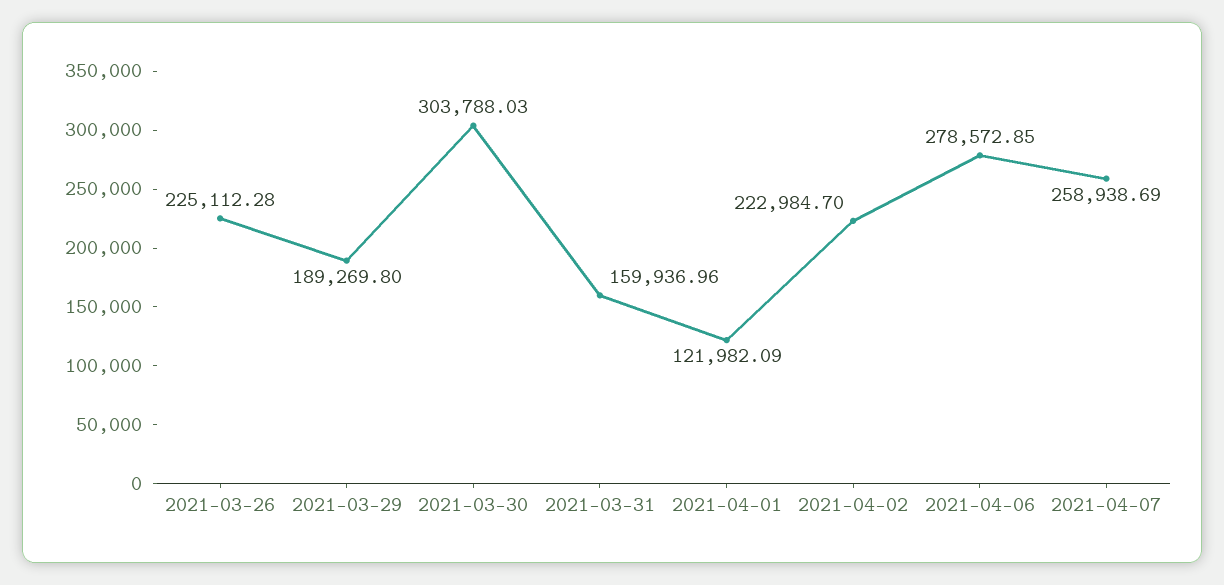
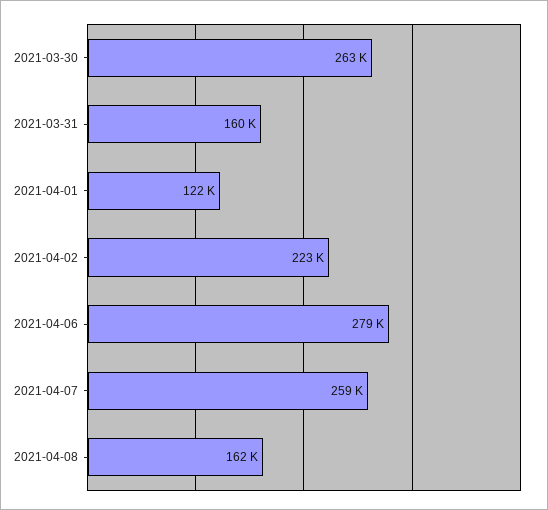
2021-03-26: 225112.28 -> none
2021-03-29: 189269.8 -> none
2021-03-30: 303788.03 -> 263000
2021-04-08: none -> 162000

